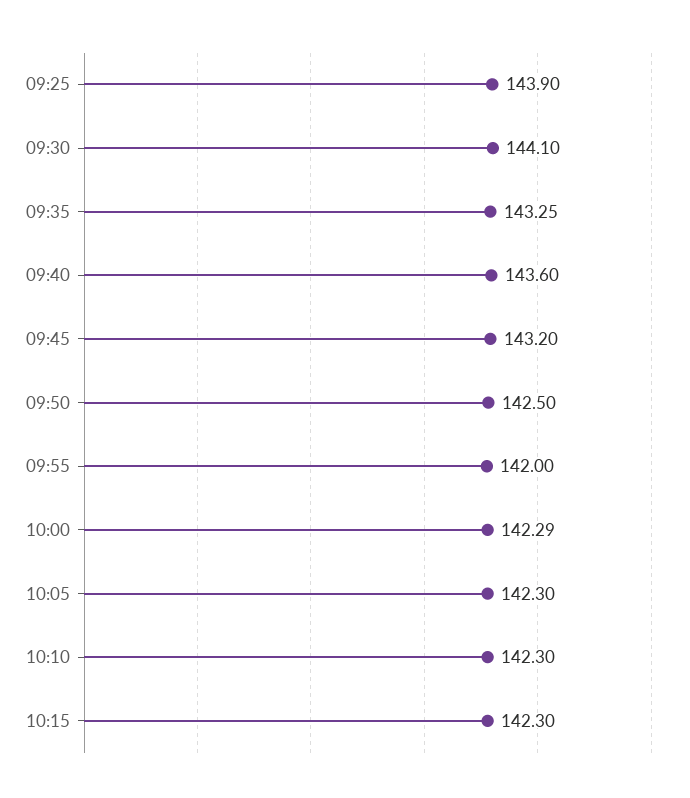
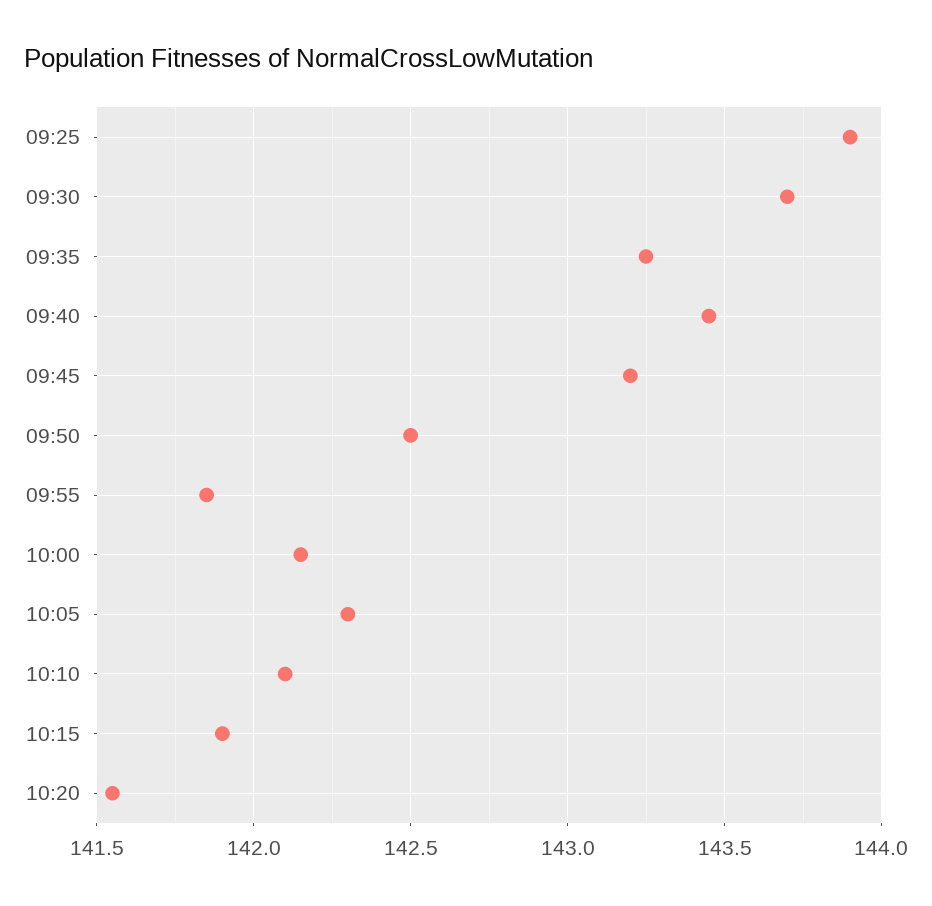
09:30: 144.1 -> 143.7
09:40: 143.6 -> 143.45
09:55: 142 -> 141.85
10:00: 142.29 -> 142.15
10:10: 142.3 -> 142.1
10:15: 142.3 -> 141.9
10:20: none -> 141.55

